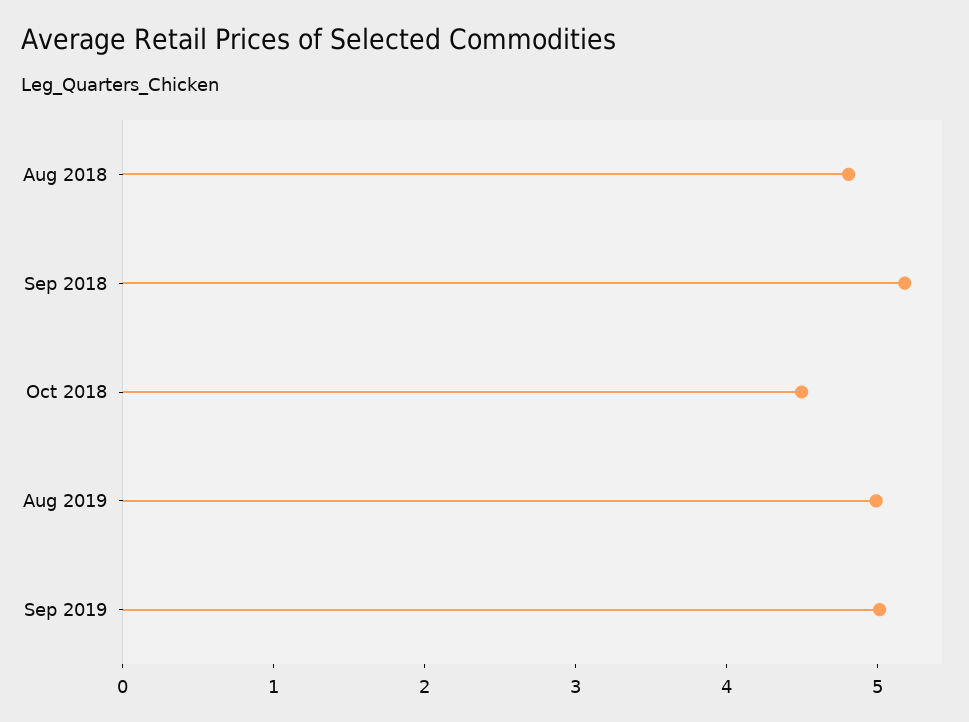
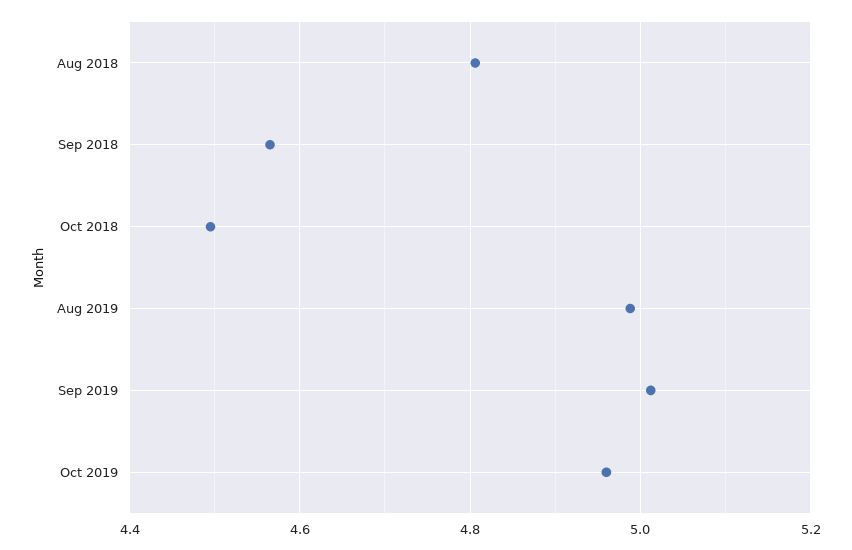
Sep 2018: 5.2 -> 4.56
Oct 2019: none -> 4.96

